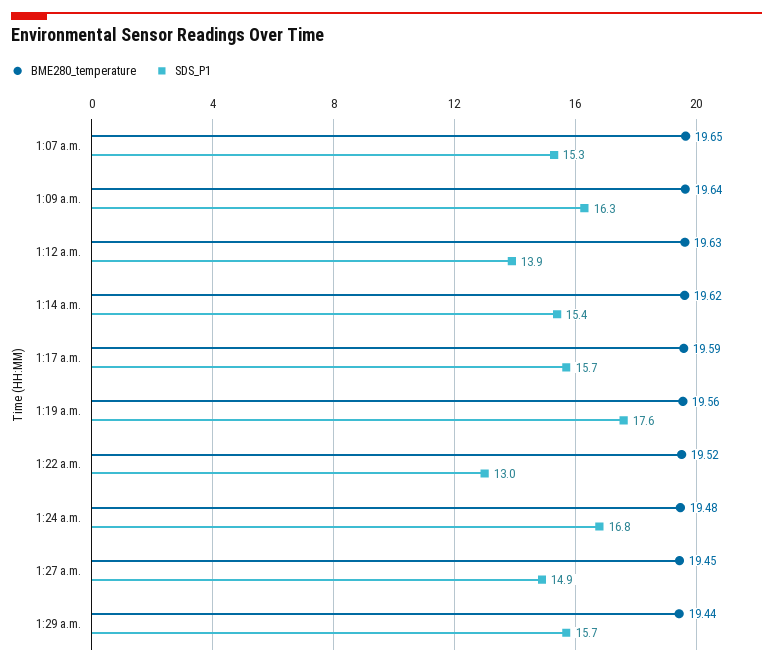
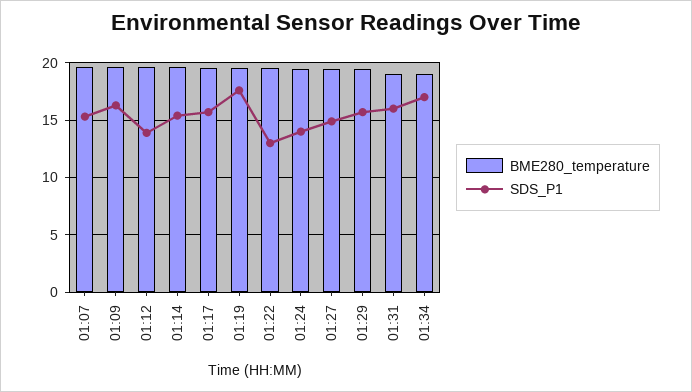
SDS_P1, 1:24 a.m.: 16.8 -> 14
BME280_temperature, 01:31: none -> 19
SDS_P1, 01:31: none -> 16
BME280_temperature, 01:34: none -> 19
SDS_P1, 01:34: none -> 17

